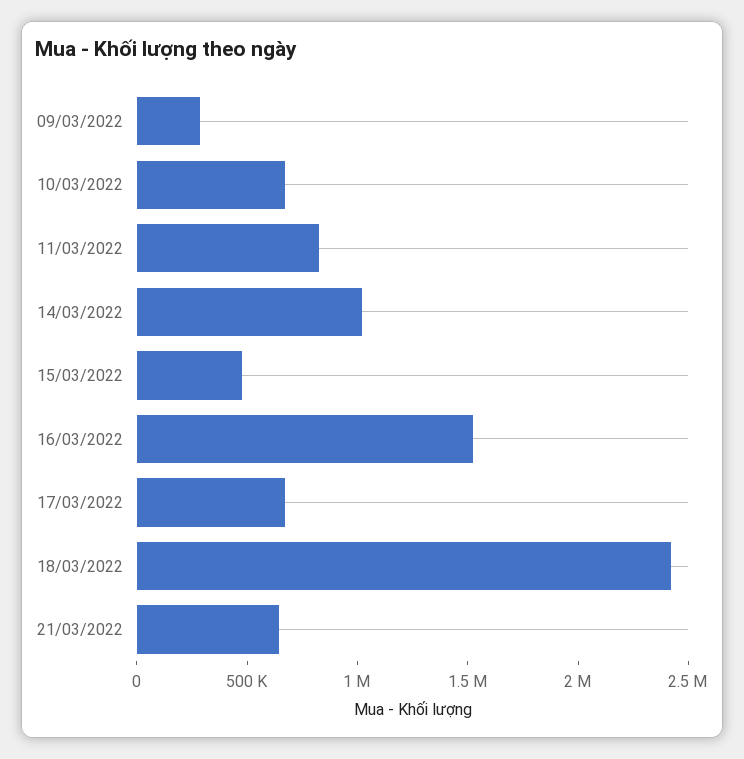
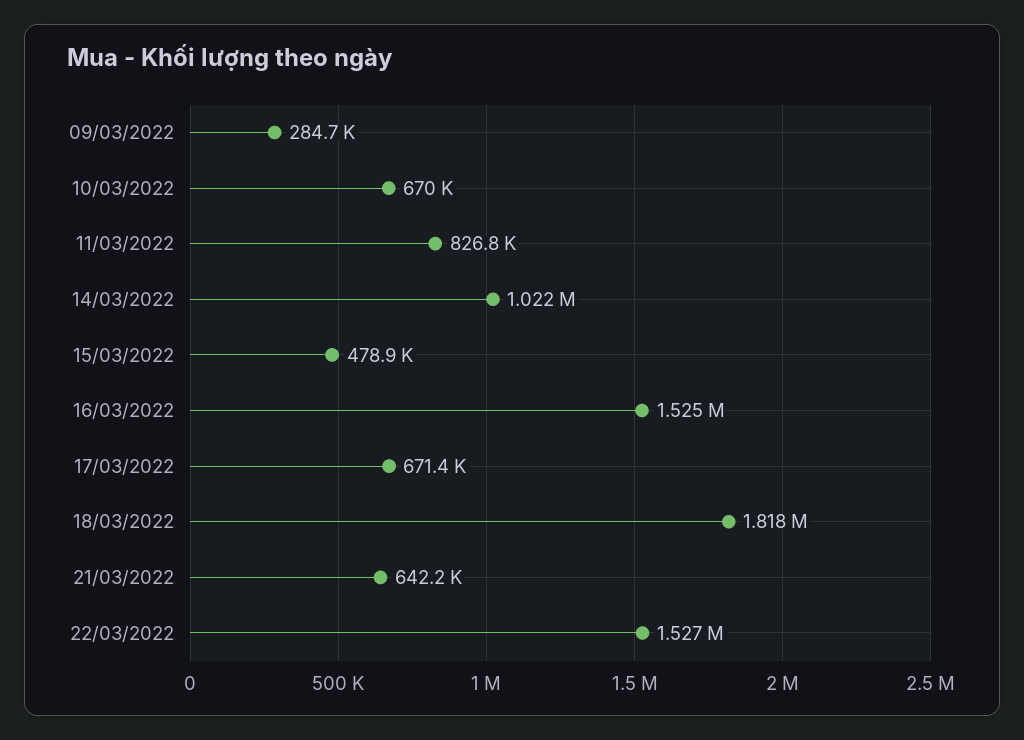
18/03/2022: 2400000 -> 1818000
22/03/2022: none -> 1527000

